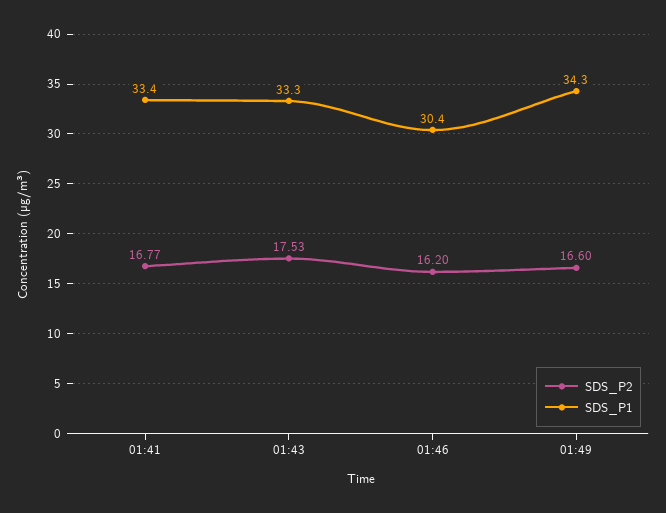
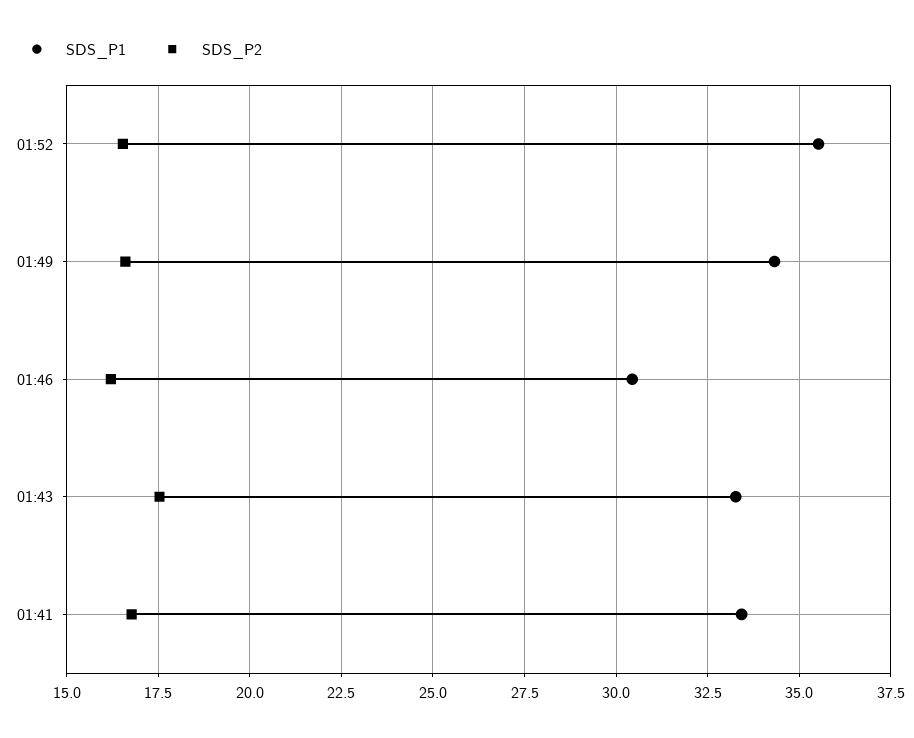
SDS_P1, 01:52: none -> 35.5
SDS_P2, 01:52: none -> 16.5

